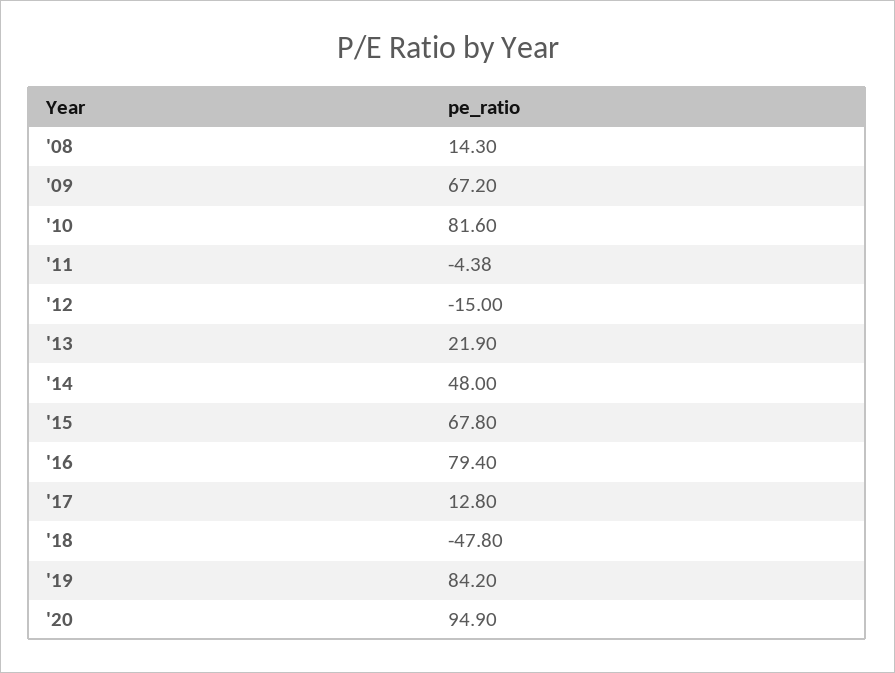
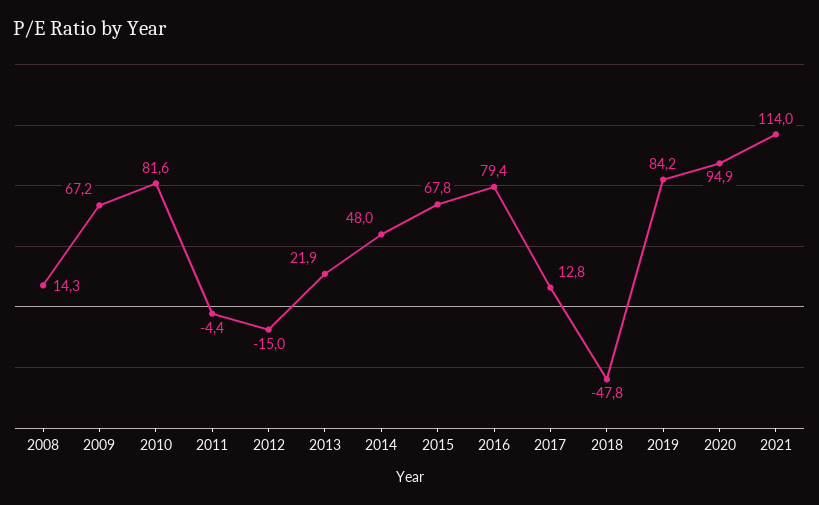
2021: none -> 114

